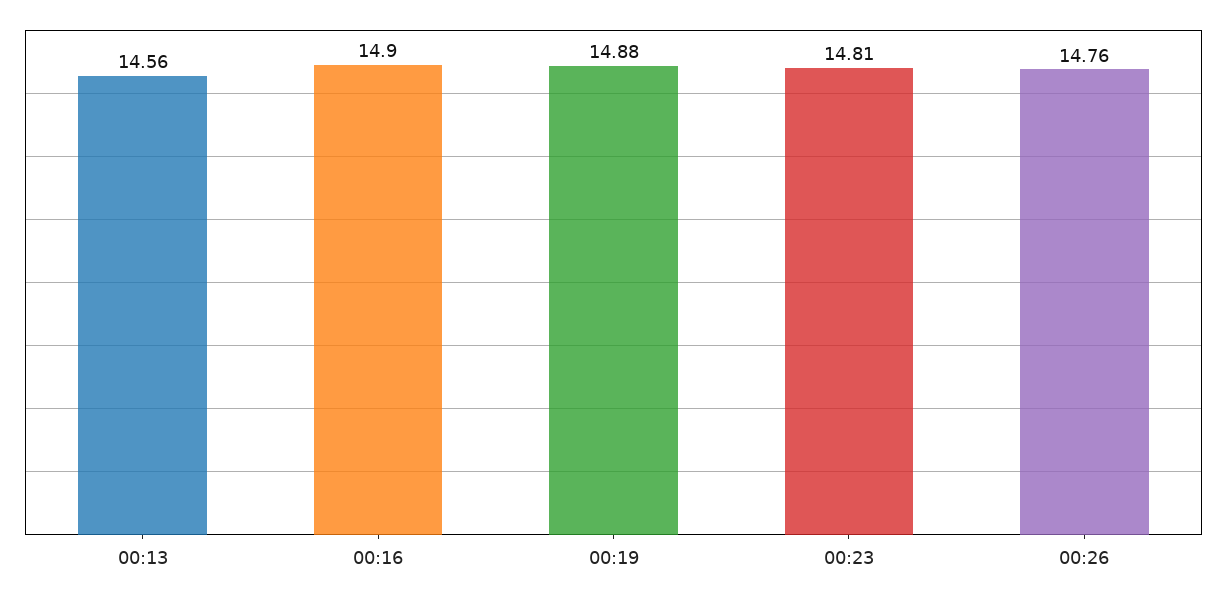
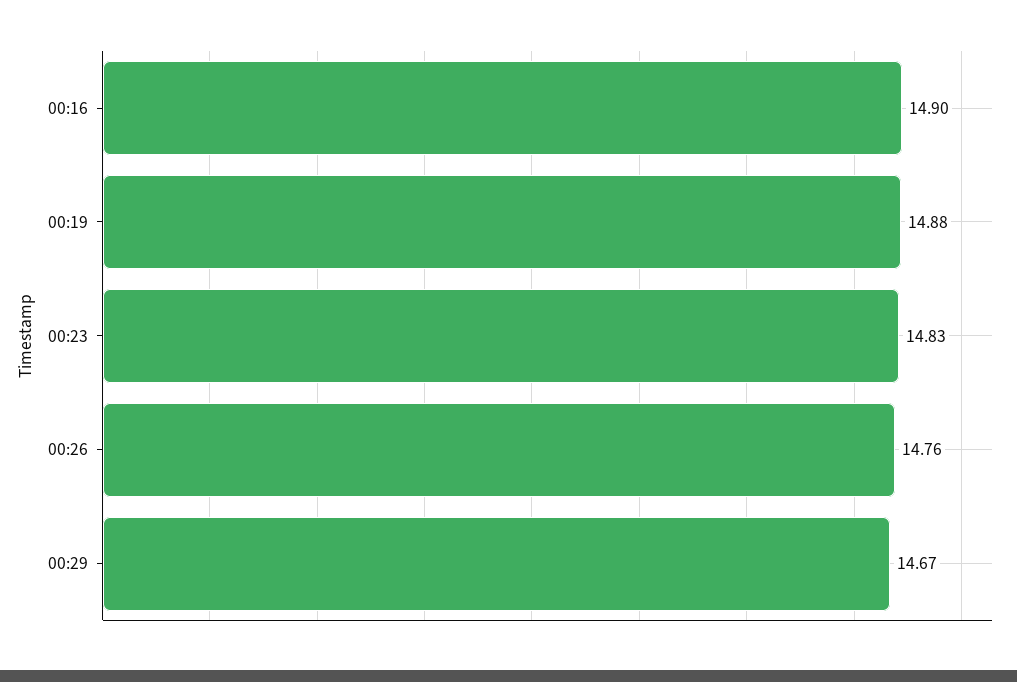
00:13: 14.56 -> none
00:23: 14.81 -> 14.83
00:29: none -> 14.67

